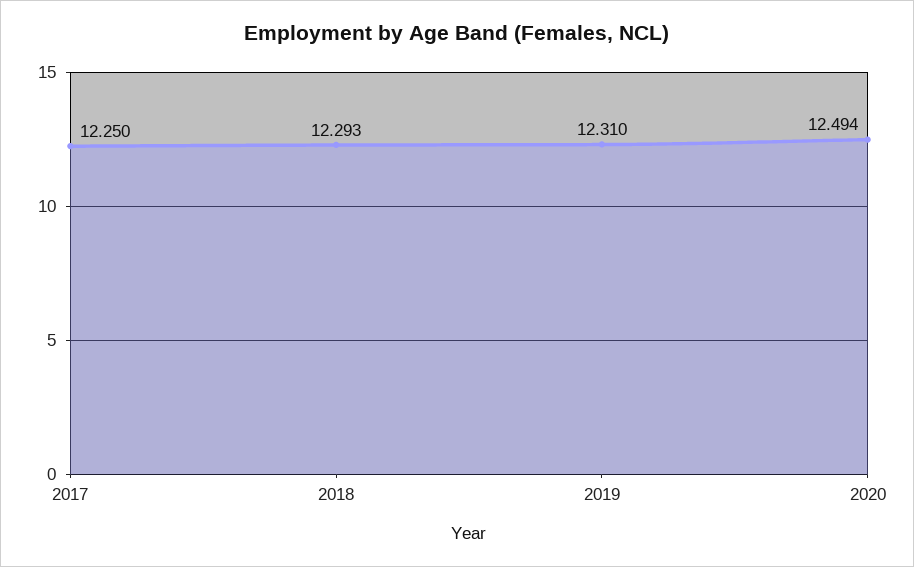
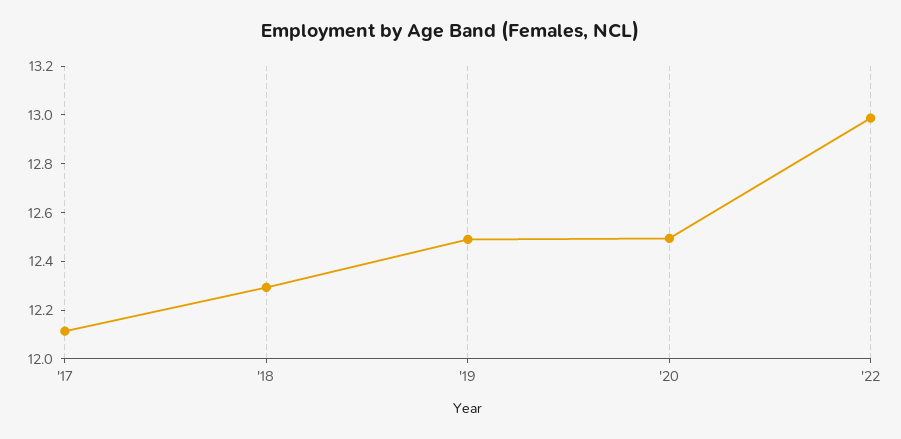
2017: 12.25 -> 12.1
2019: 12.31 -> 12.5
'22: none -> 13

